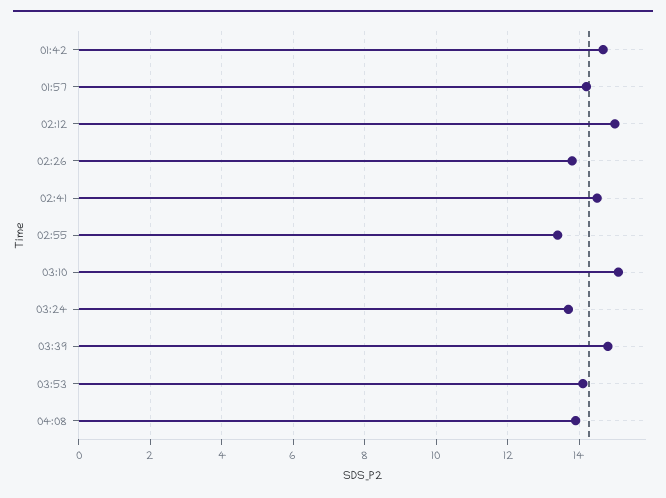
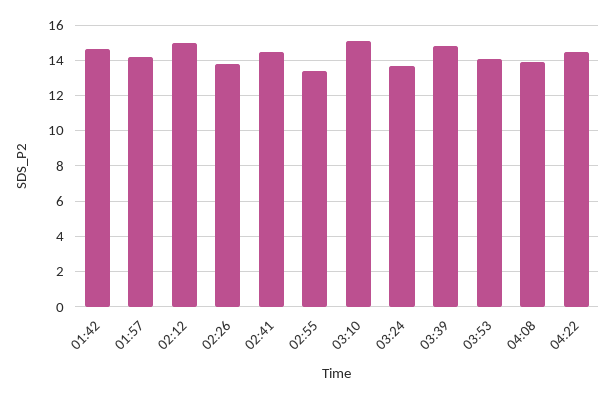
04:22: none -> 14.5

